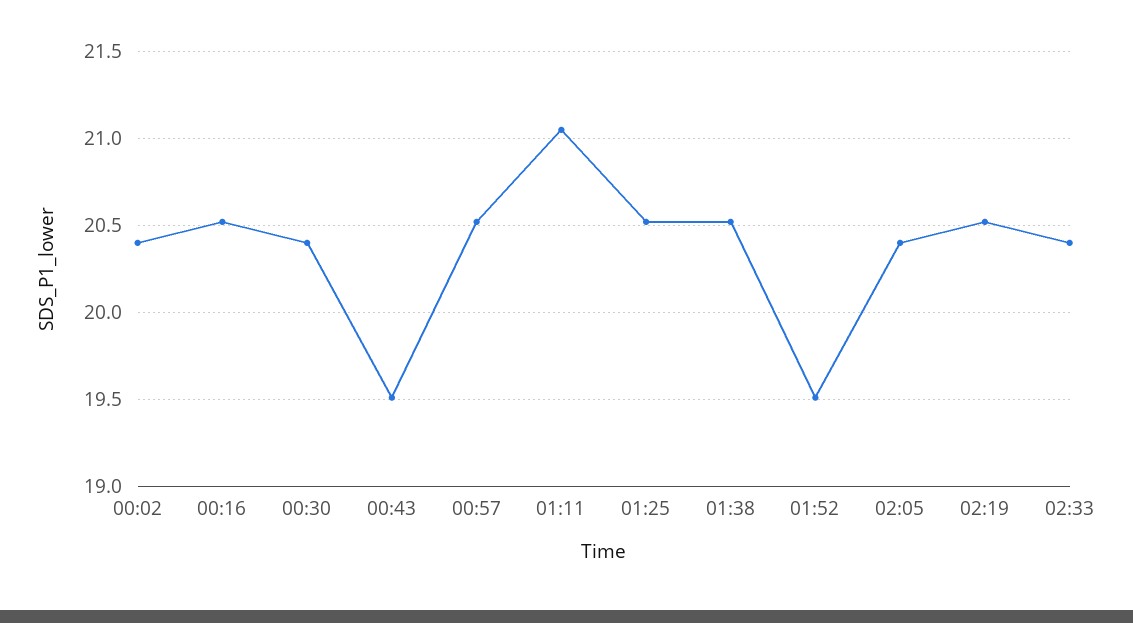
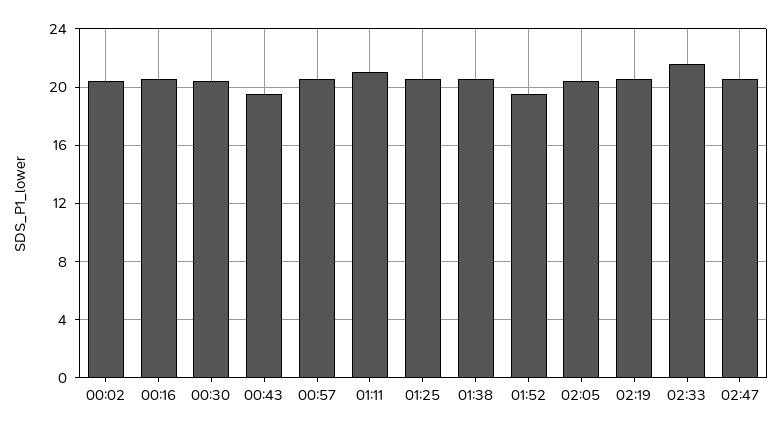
02:33: 20.4 -> 21.5
02:47: none -> 20.5

